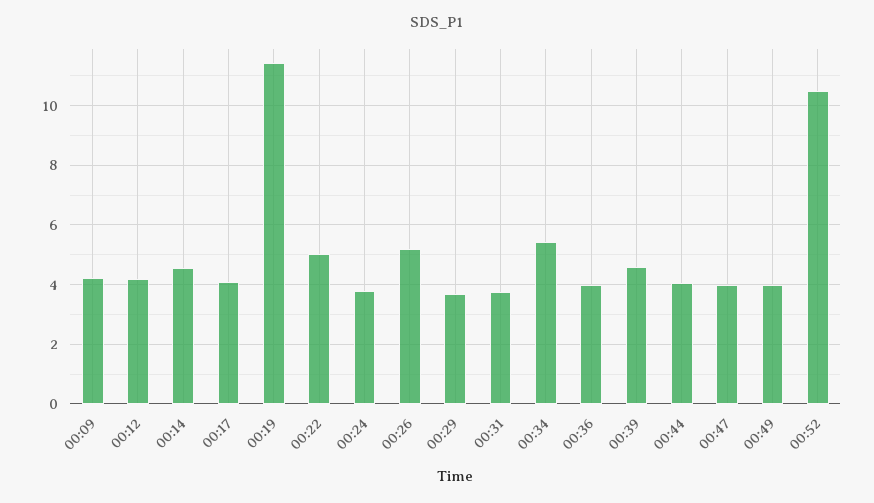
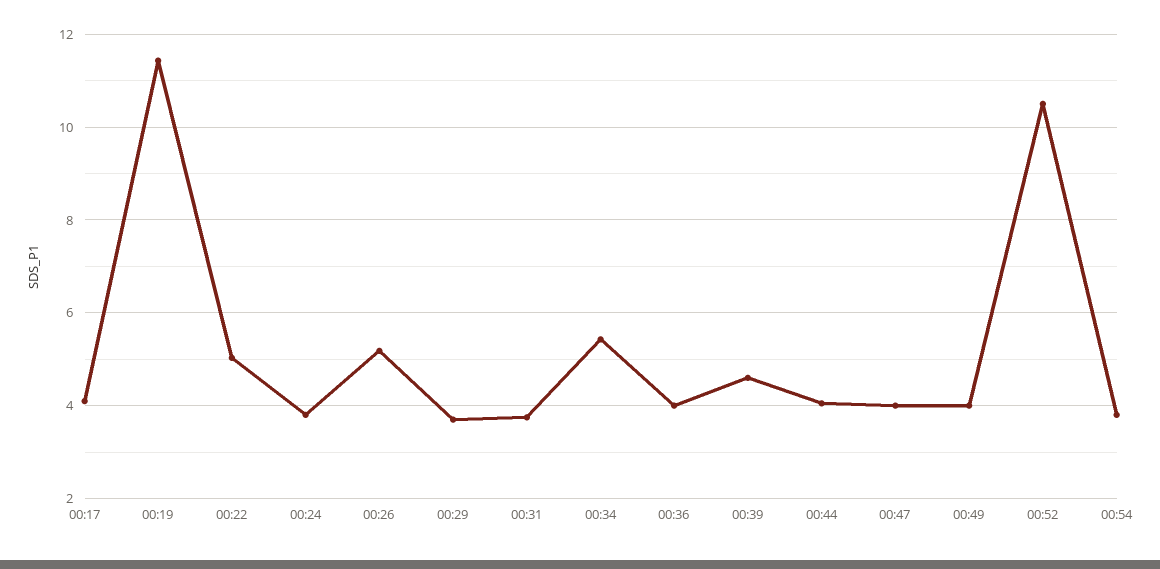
00:09: 4.25 -> none
00:12: 4.25 -> none
00:14: 4.5 -> none
00:54: none -> 3.8

